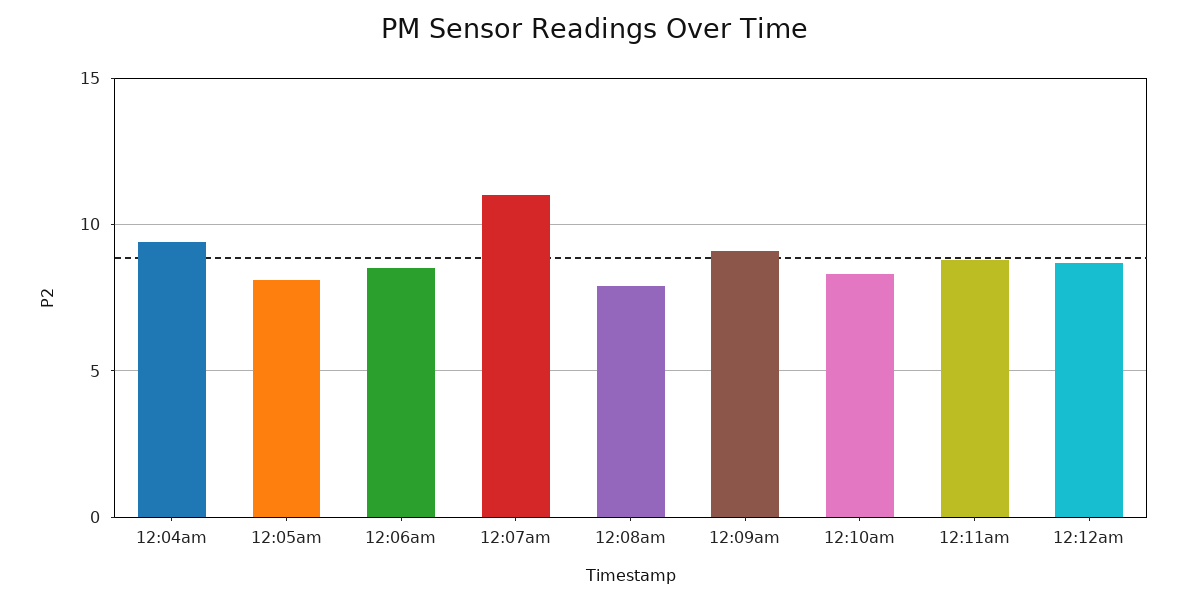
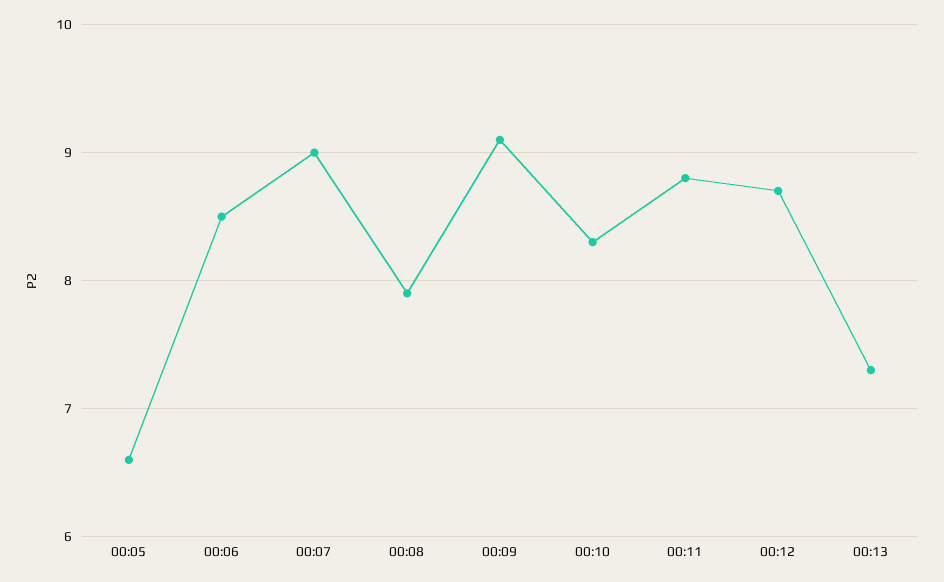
12:04am: 9.5 -> none
12:05am: 8 -> 6.6
12:07am: 11 -> 9
00:13: none -> 7.3

